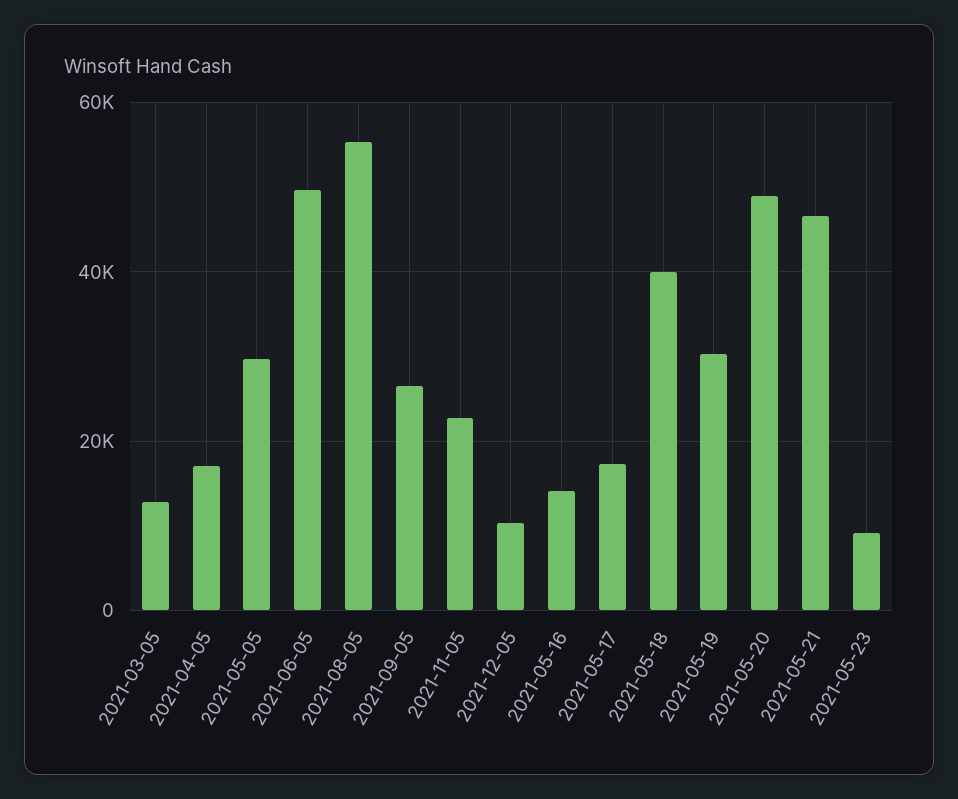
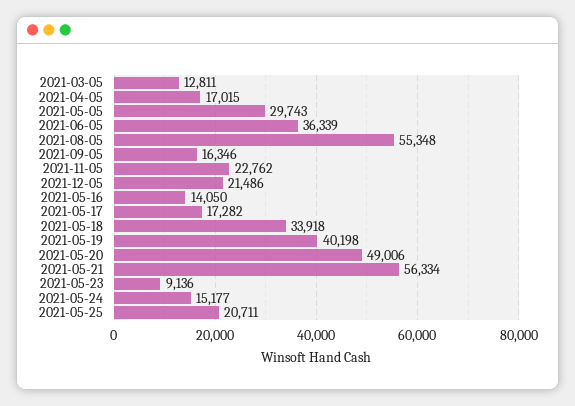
2021-06-05: 50000 -> 36339
2021-09-05: 26000 -> 16346
2021-12-05: 10000 -> 21486
2021-05-18: 40000 -> 33918
2021-05-19: 30000 -> 40198
2021-05-21: 46000 -> 56334
2021-05-24: none -> 15177
2021-05-25: none -> 20711

